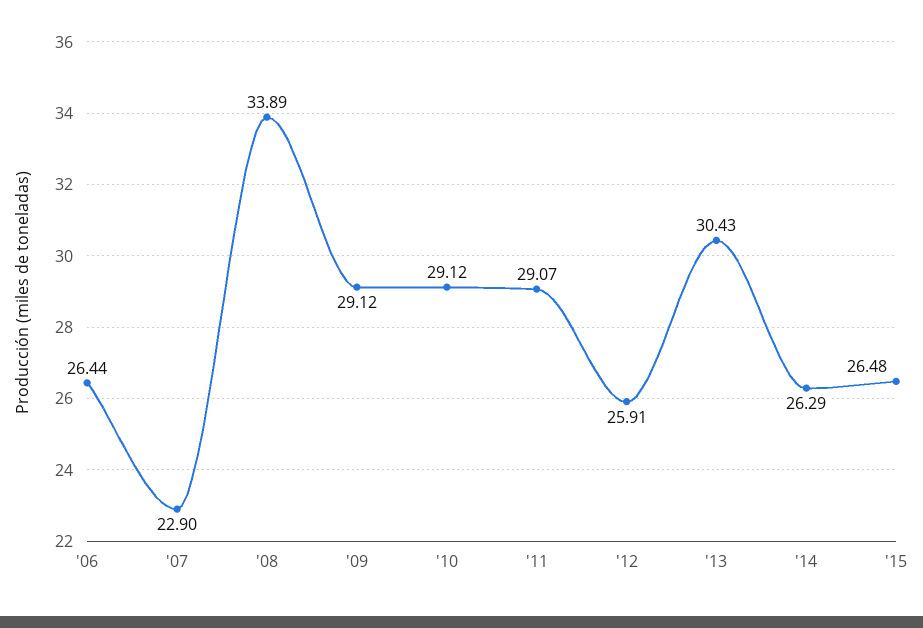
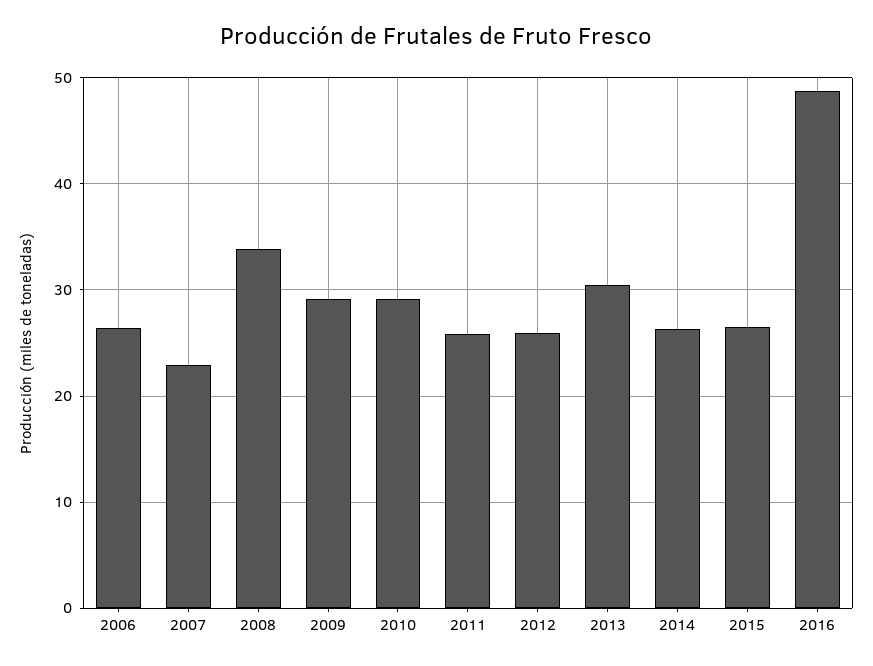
'11: 29.07 -> 26
2016: none -> 49

